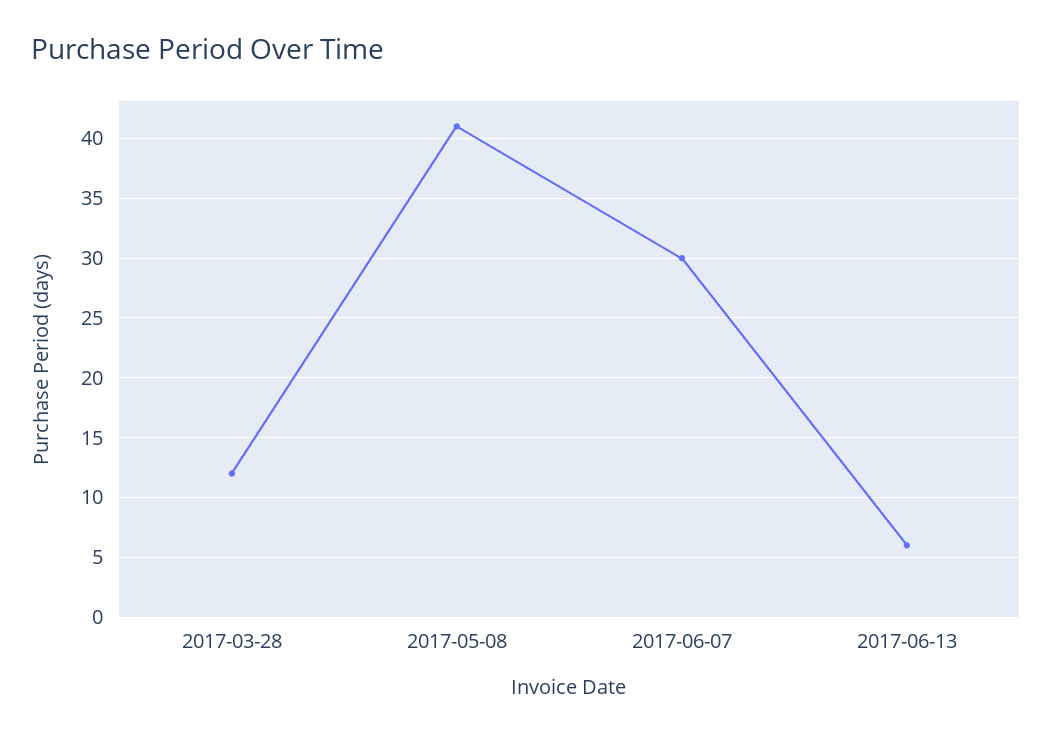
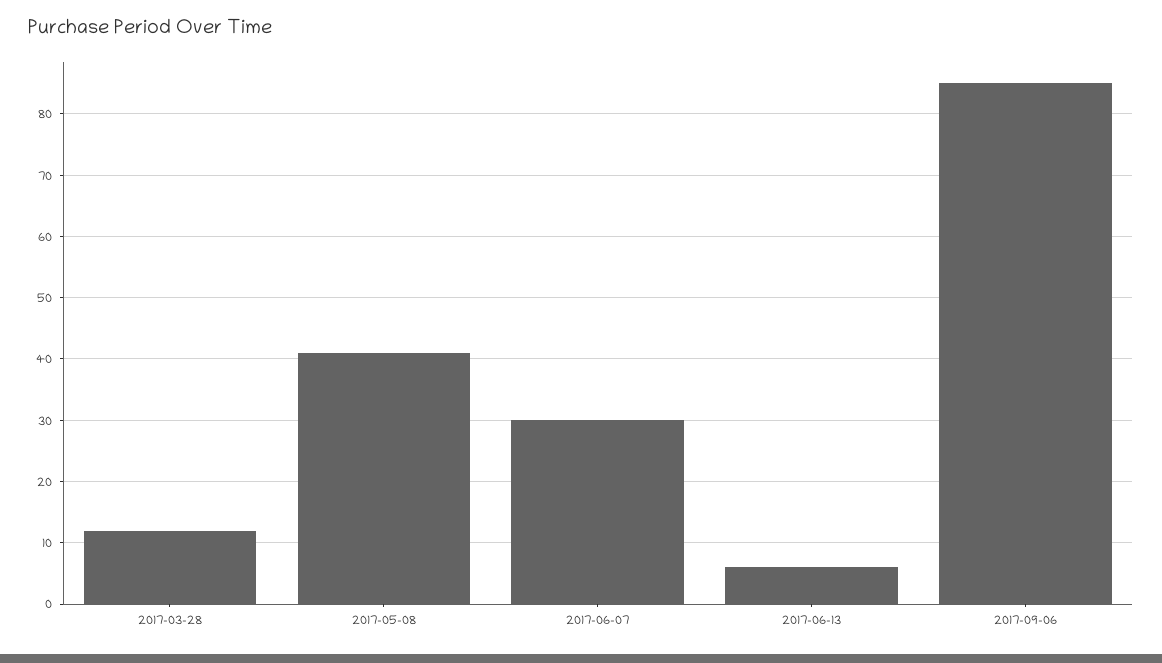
2017-09-06: none -> 85

